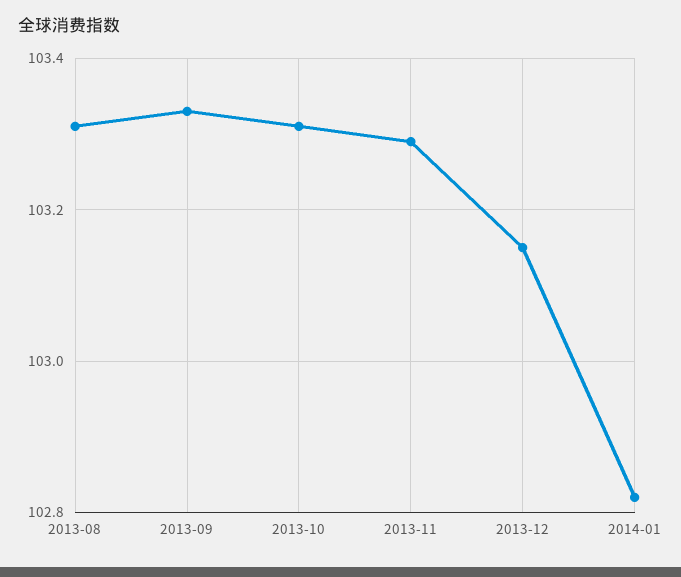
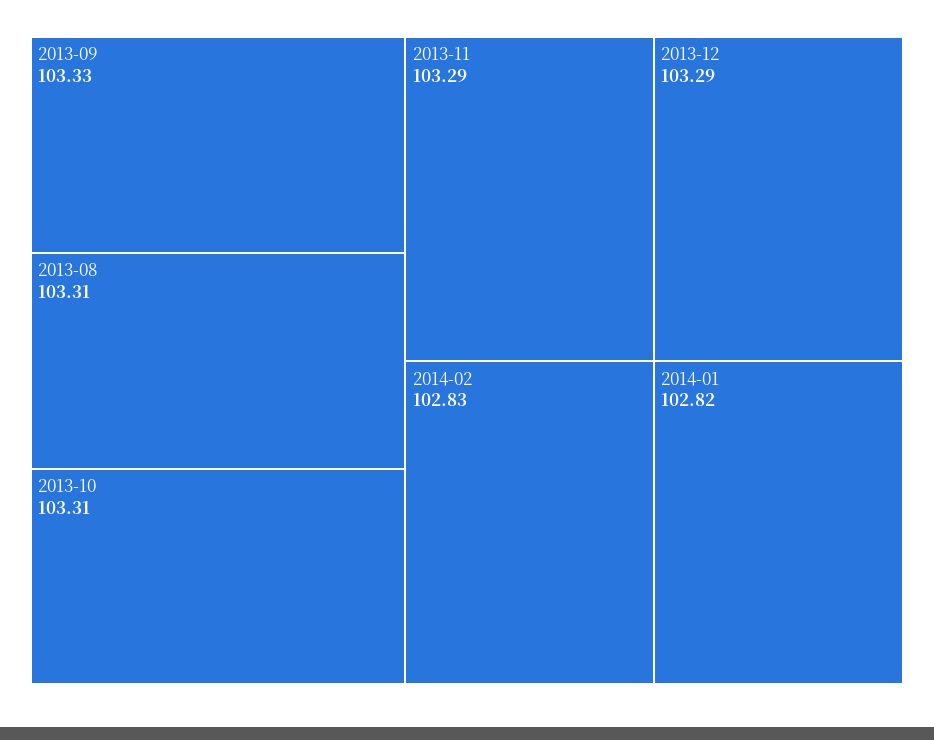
2013-12: 103.15 -> 103.29
2014-02: none -> 102.83

